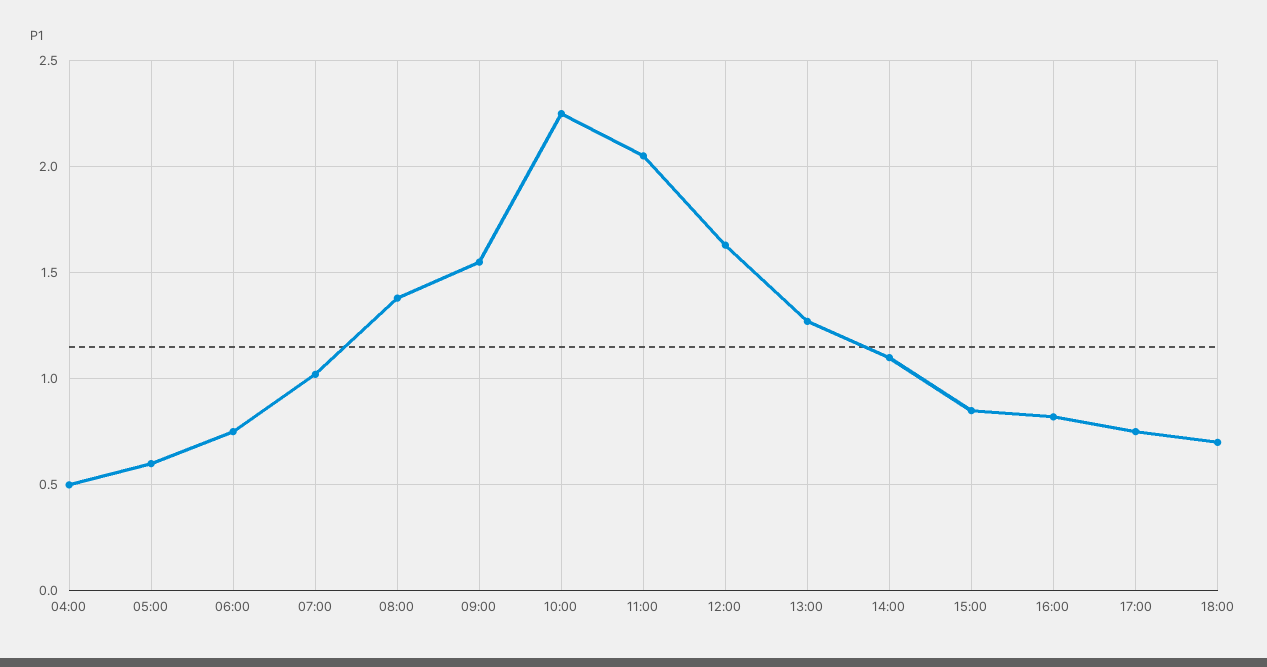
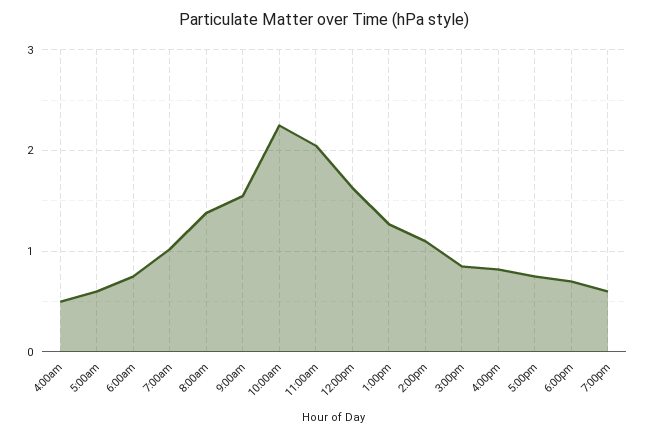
7:00pm: none -> 0.6

